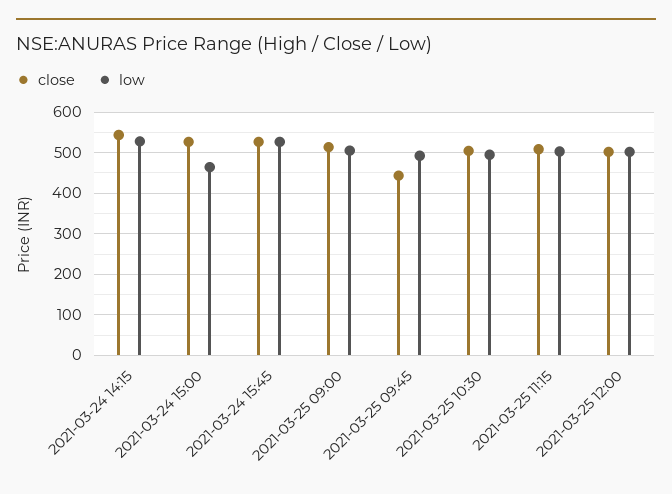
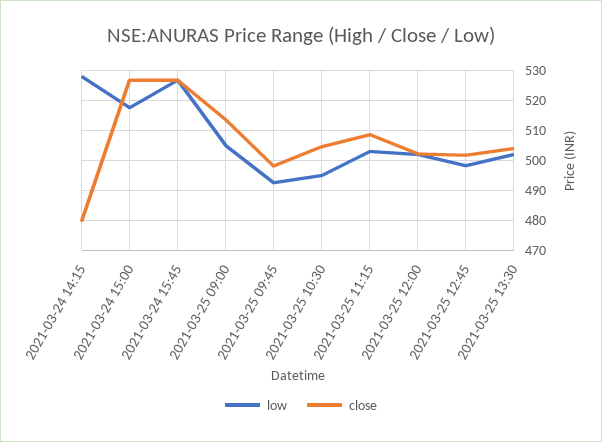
close, 2021-03-24 14:15: 540 -> 480
low, 2021-03-24 15:00: 460 -> 518
close, 2021-03-25 09:45: 440 -> 498
low, 2021-03-25 12:45: none -> 498
close, 2021-03-25 12:45: none -> 502
low, 2021-03-25 13:30: none -> 502
close, 2021-03-25 13:30: none -> 504

